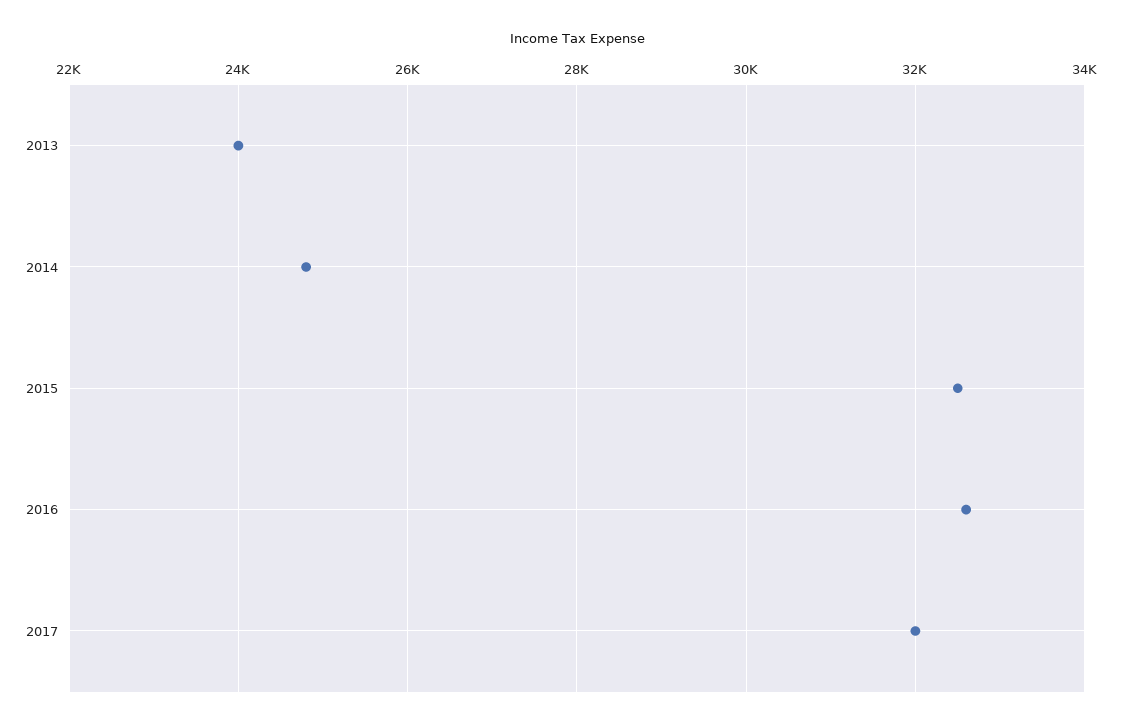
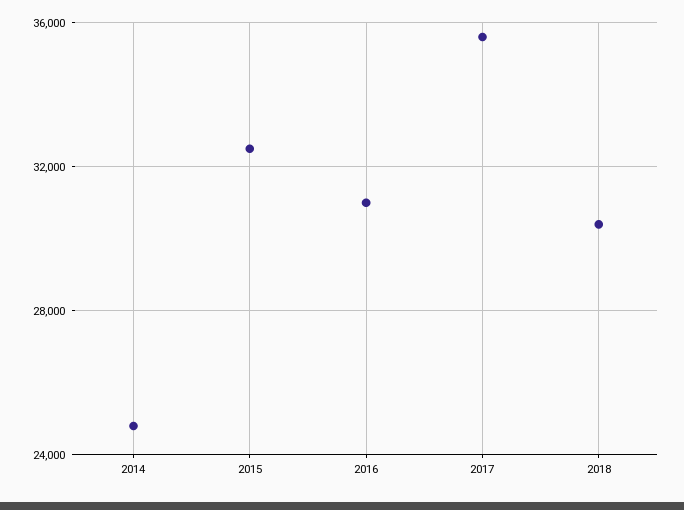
2013: 24000 -> none
2016: 32600 -> 31000
2017: 32000 -> 35500
2018: none -> 30500

